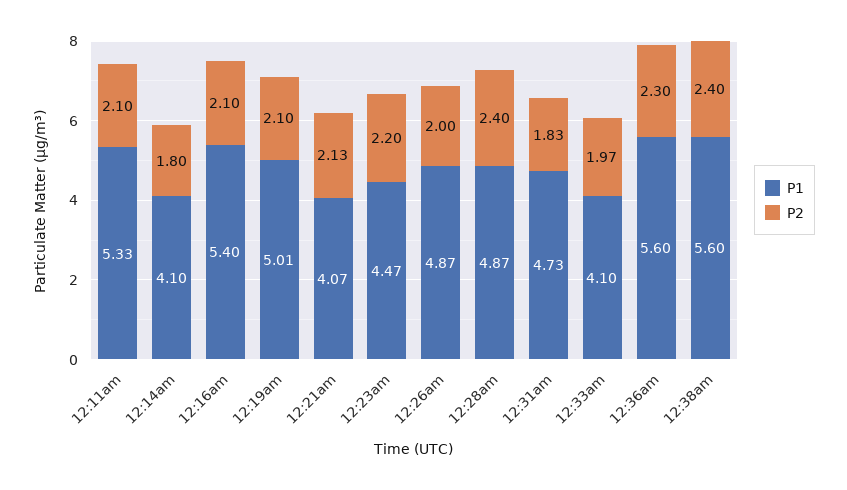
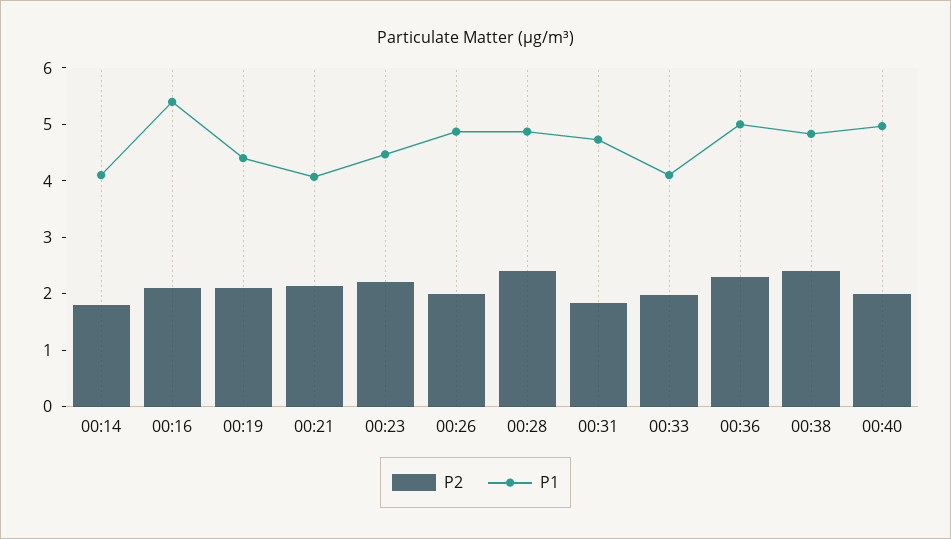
P1, 12:11am: 5.33 -> none
P2, 12:11am: 2.1 -> none
P1, 12:19am: 5.01 -> 4.4
P1, 12:36am: 5.6 -> 5
P1, 12:38am: 5.6 -> 4.8
P2, 00:40: none -> 2
P1, 00:40: none -> 5

